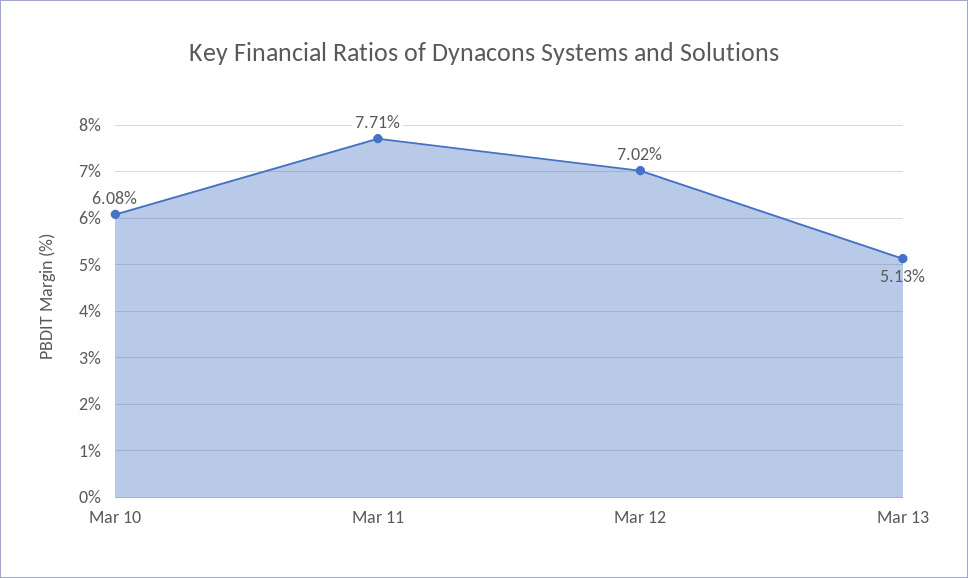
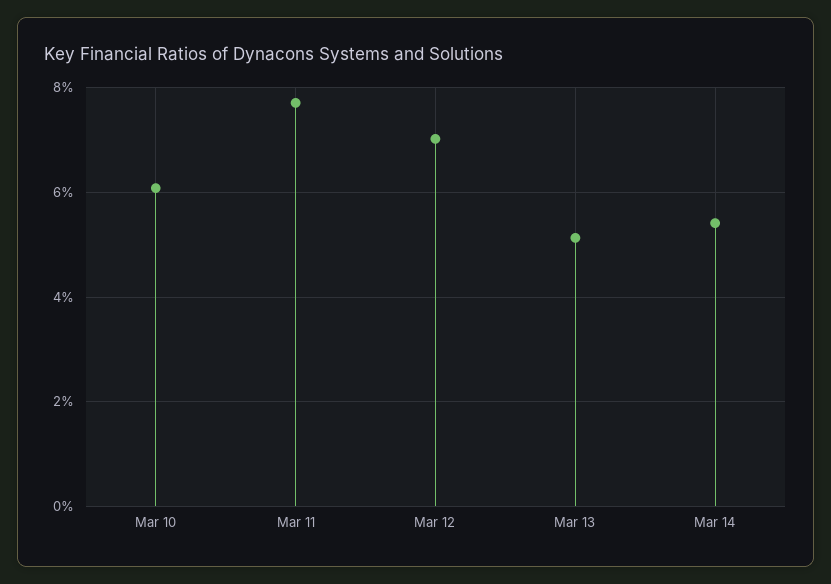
Mar 14: none -> 5.4

